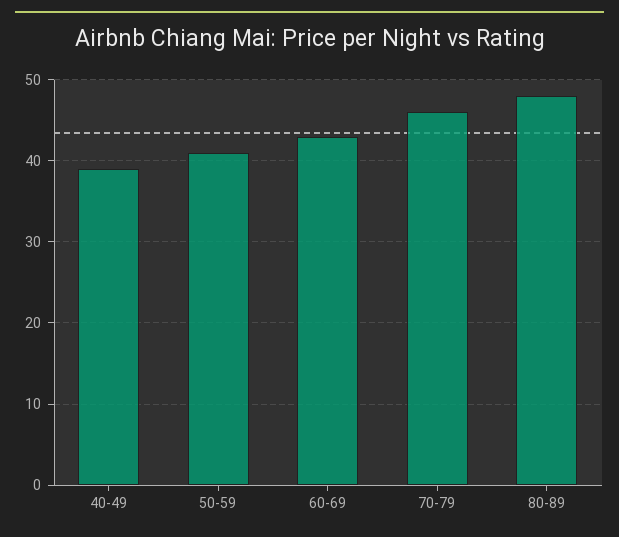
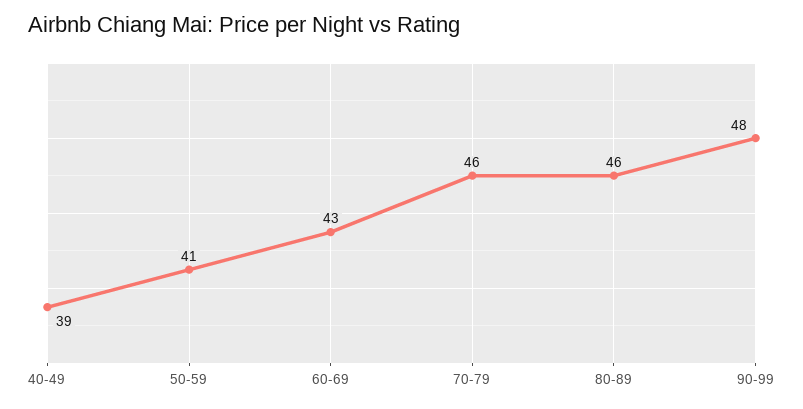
80-89: 48 -> 46
90-99: none -> 48

